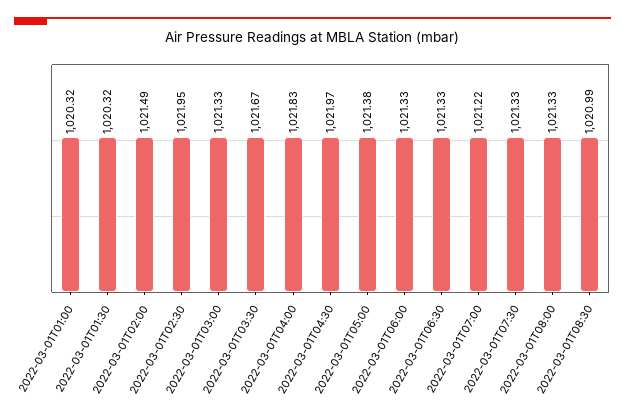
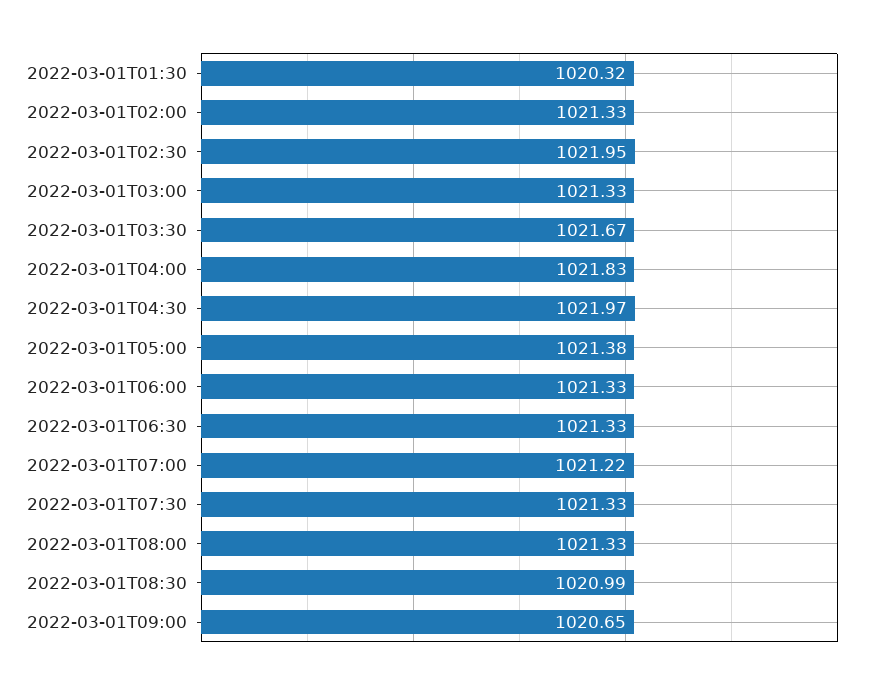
2022-03-01T01:00: 1020.32 -> none
2022-03-01T02:00: 1021.49 -> 1021.33
2022-03-01T09:00: none -> 1020.65

